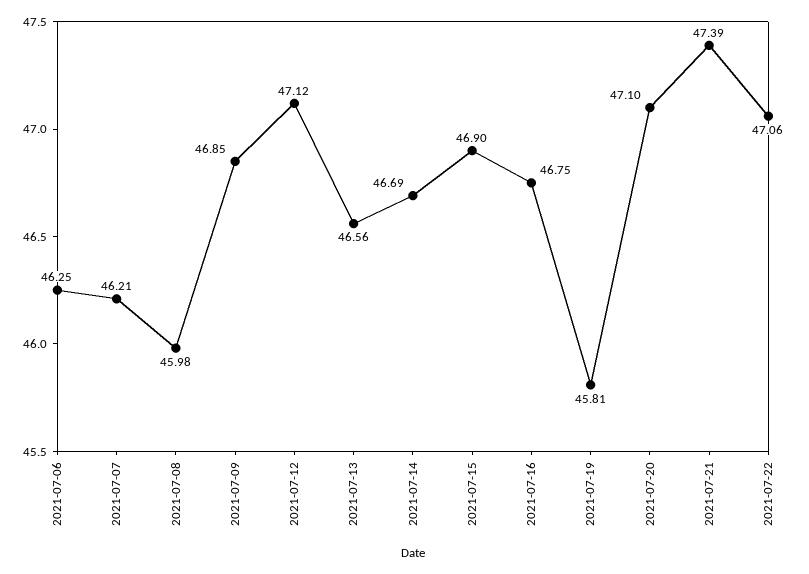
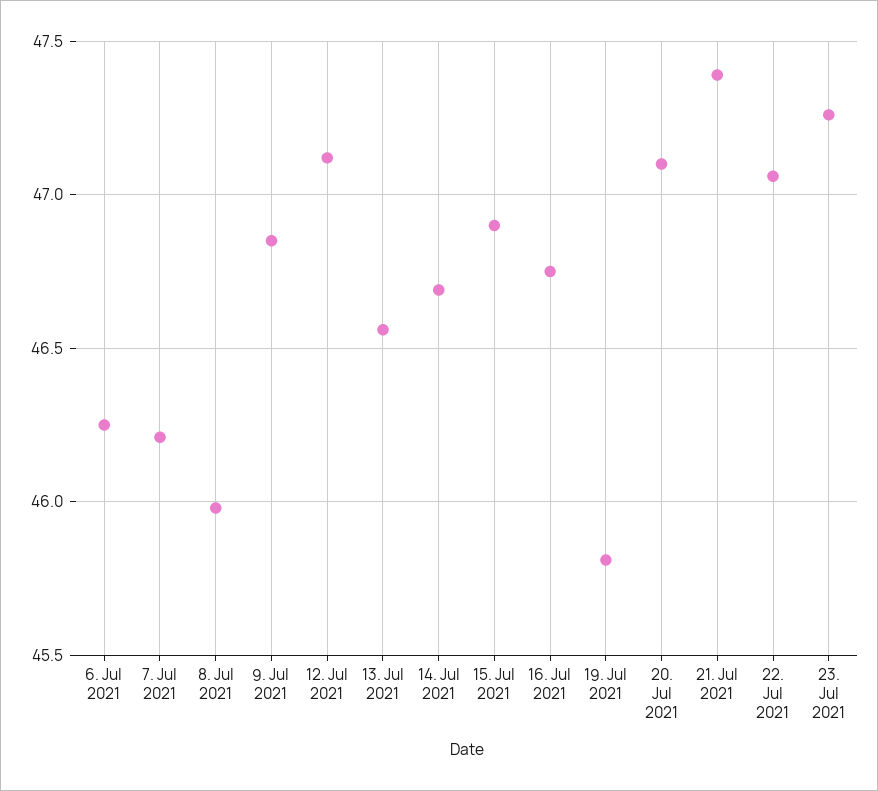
23. Jul 2021: none -> 47.25

